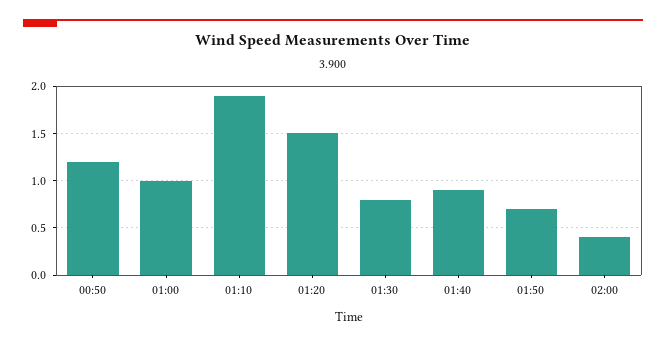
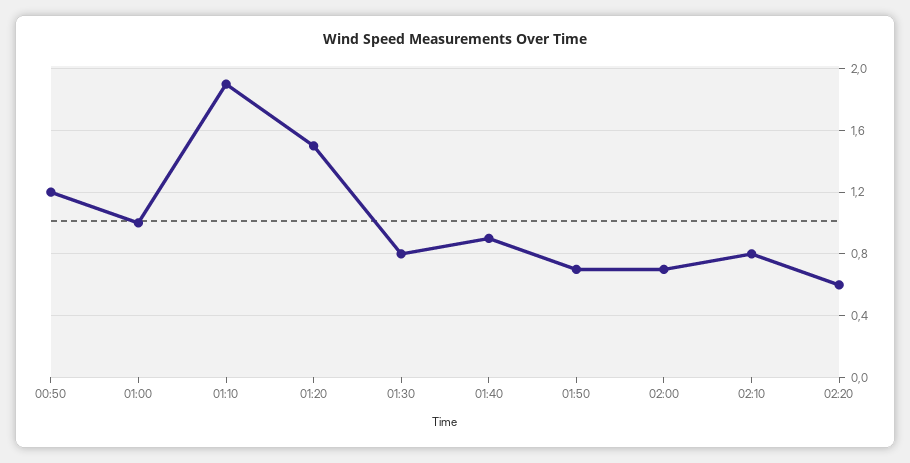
02:00: 0.4 -> 0.7
02:10: none -> 0.8
02:20: none -> 0.6

